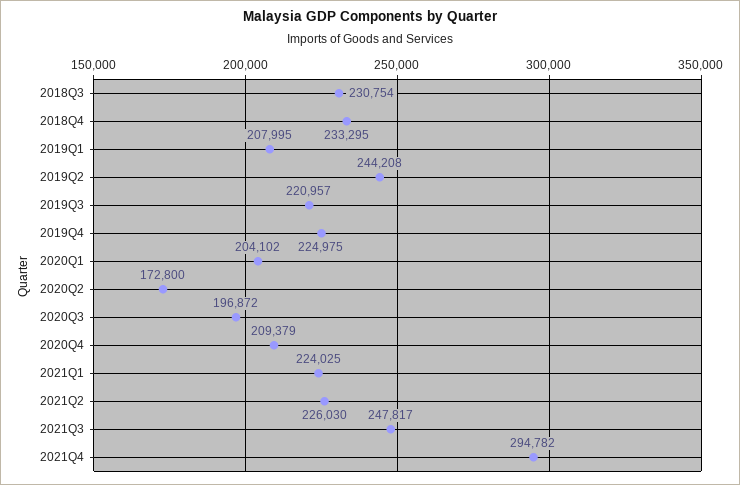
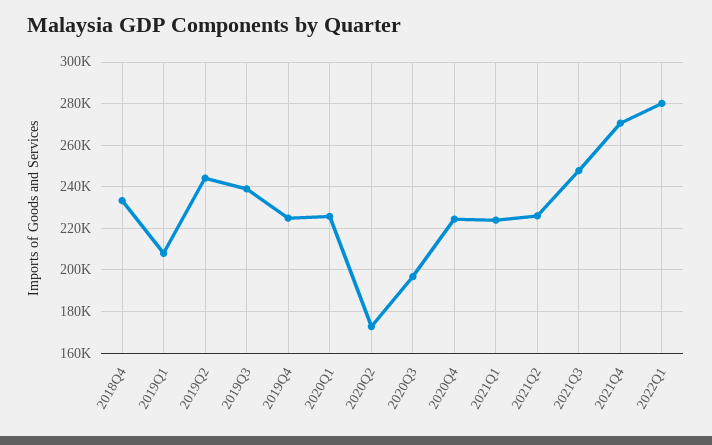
2018Q3: 230754 -> none
2019Q3: 220957 -> 240000
2020Q1: 204102 -> 225000
2020Q4: 209379 -> 225000
2021Q4: 294782 -> 270000
2022Q1: none -> 280000

